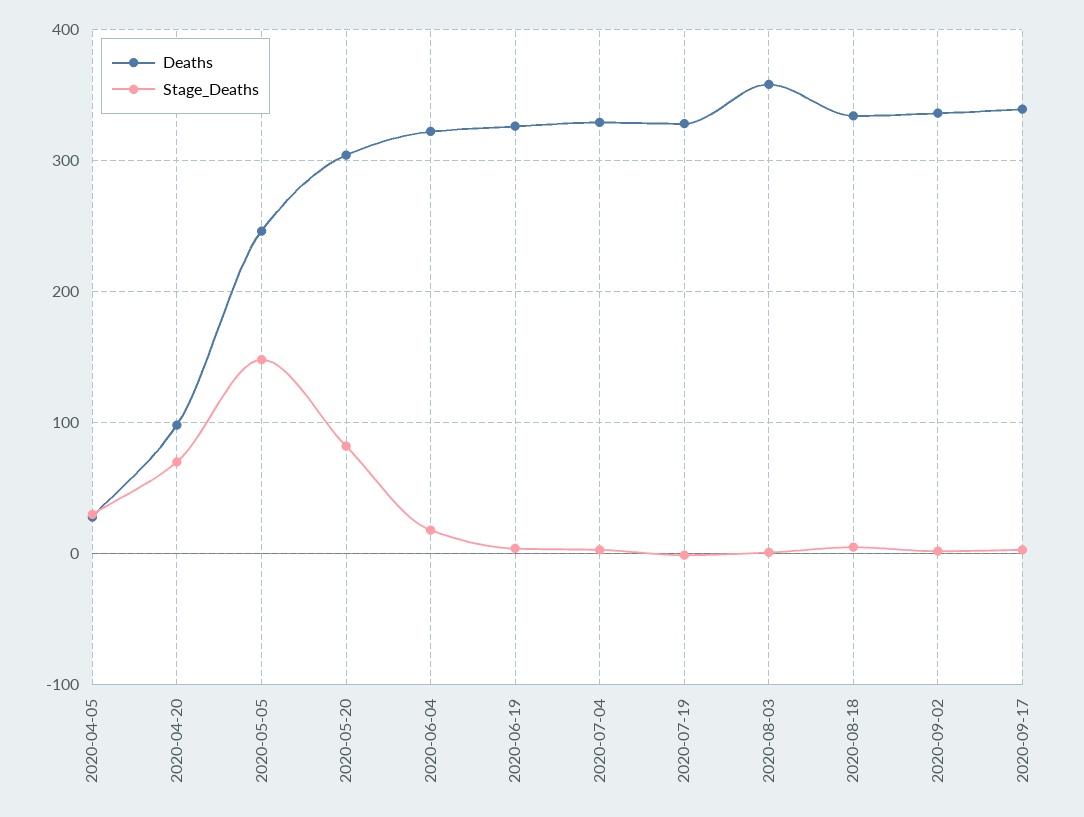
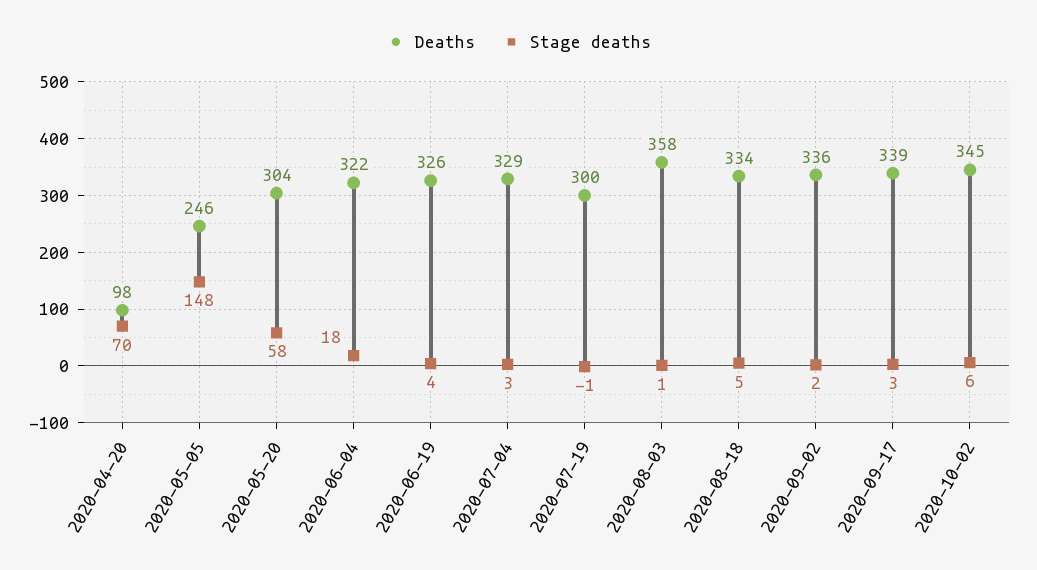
Deaths, 2020-04-05: 30 -> none
Stage_Deaths, 2020-04-05: 30 -> none
Stage_Deaths, 2020-05-20: 80 -> 58
Deaths, 2020-07-19: 330 -> 300
Deaths, 2020-10-02: none -> 345
Stage_Deaths, 2020-10-02: none -> 6

